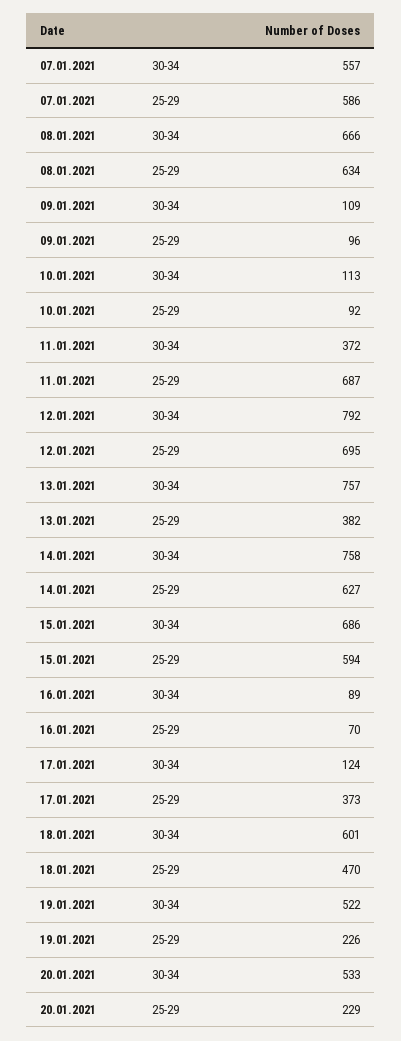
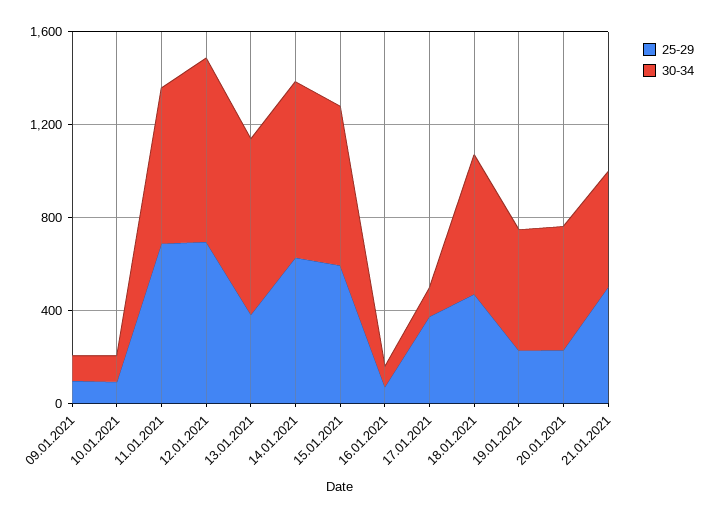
30-34, 07.01.2021: 557 -> none
25-29, 07.01.2021: 586 -> none
30-34, 08.01.2021: 666 -> none
25-29, 08.01.2021: 634 -> none
30-34, 11.01.2021: 372 -> 700
25-29, 21.01.2021: none -> 500
30-34, 21.01.2021: none -> 500

